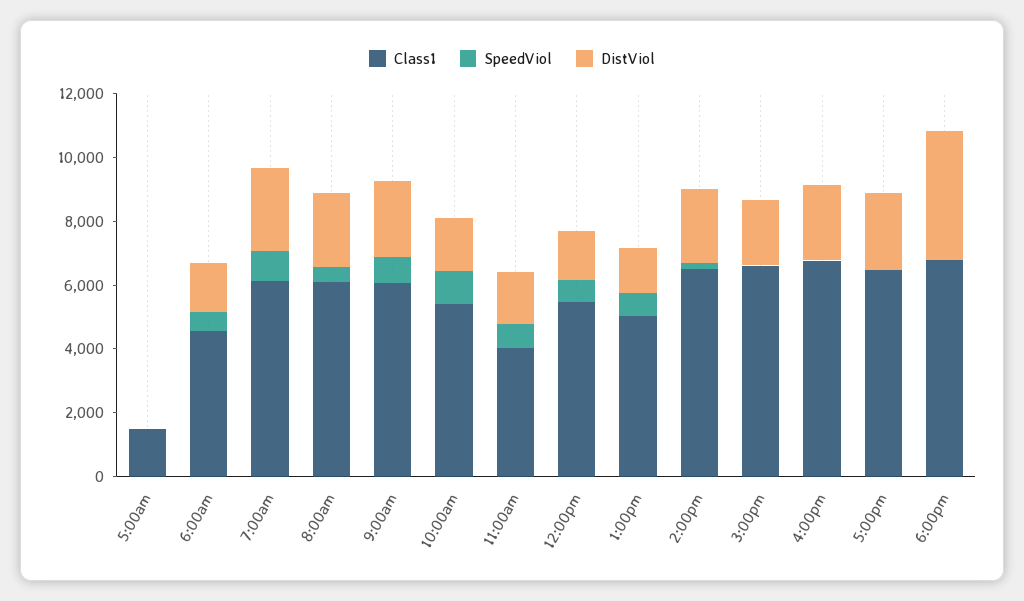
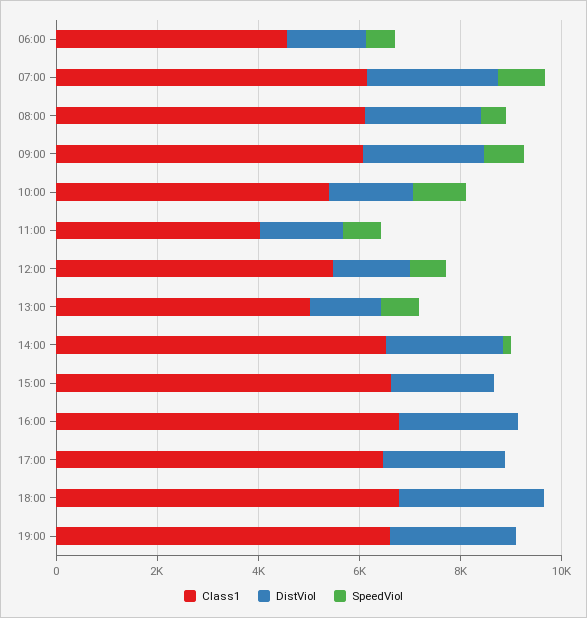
Class1, 5:00am: 1500 -> none
SpeedViol, 5:00am: 0 -> none
DistViol, 5:00am: 0 -> none
DistViol, 6:00pm: 4000 -> 3000
Class1, 19:00: none -> 6500
DistViol, 19:00: none -> 2500
SpeedViol, 19:00: none -> 0

